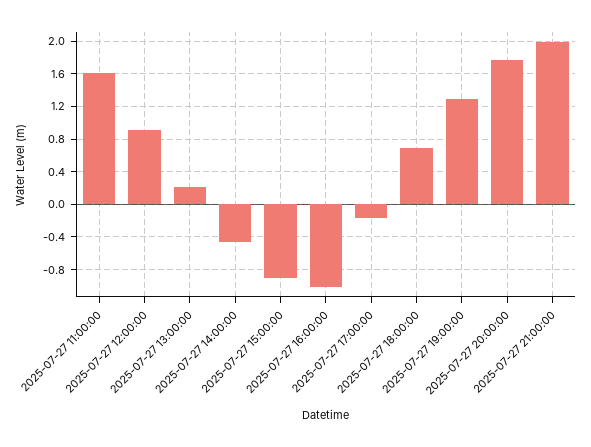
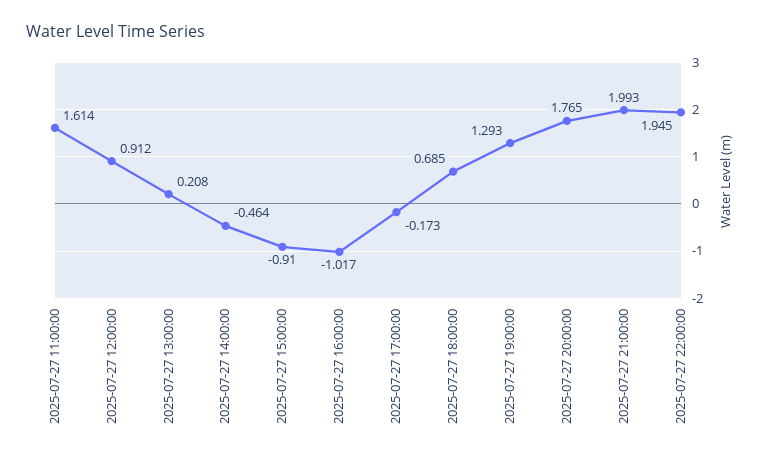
2025-07-27 22:00:00: none -> 1.945

